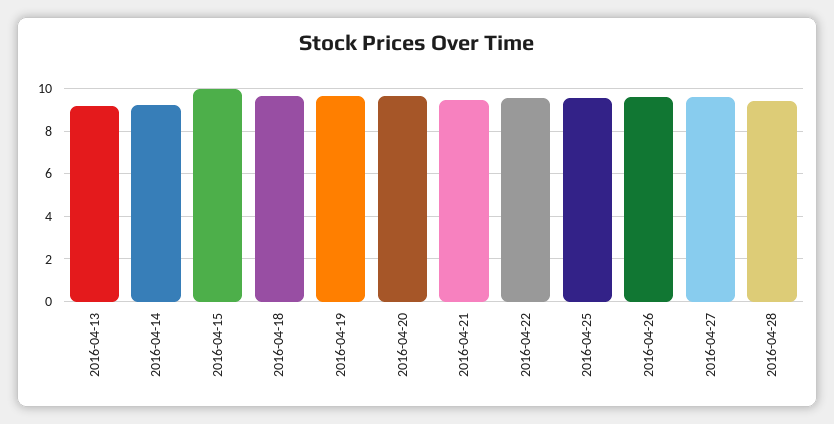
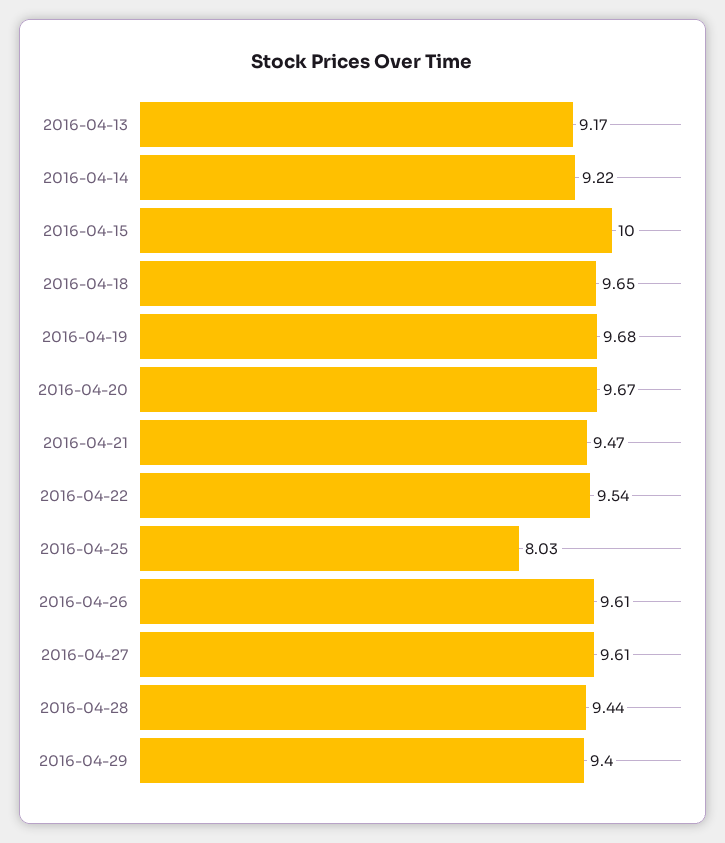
2016-04-25: 9.5 -> 8.03
2016-04-29: none -> 9.4

